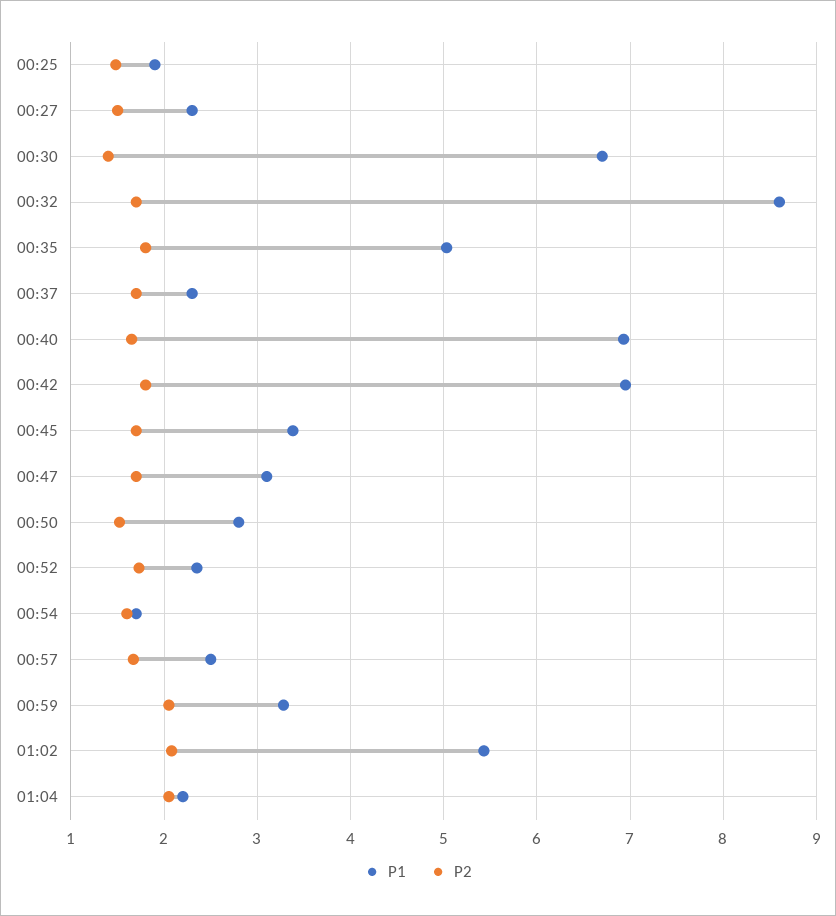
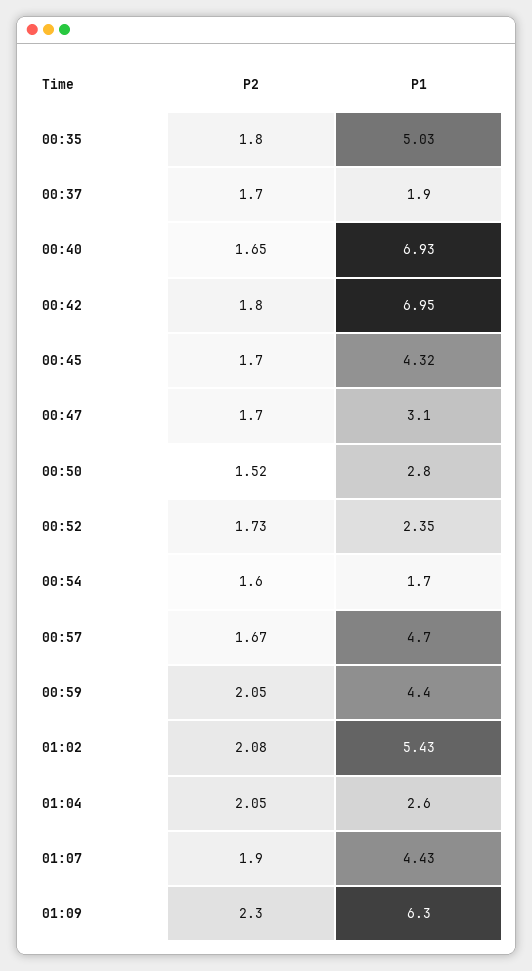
P1, 00:25: 1.9 -> none
P2, 00:25: 1.5 -> none
P1, 00:27: 2.3 -> none
P2, 00:27: 1.5 -> none
P1, 00:30: 6.7 -> none
P2, 00:30: 1.4 -> none
P1, 00:32: 8.6 -> none
P2, 00:32: 1.7 -> none
P1, 00:37: 2.3 -> 1.9
P1, 00:45: 3.4 -> 4.32
P1, 00:57: 2.5 -> 4.7
P1, 00:59: 3.3 -> 4.4
P1, 01:04: 2.2 -> 2.6
P2, 01:07: none -> 1.9
P1, 01:07: none -> 4.43
P2, 01:09: none -> 2.3
P1, 01:09: none -> 6.3

